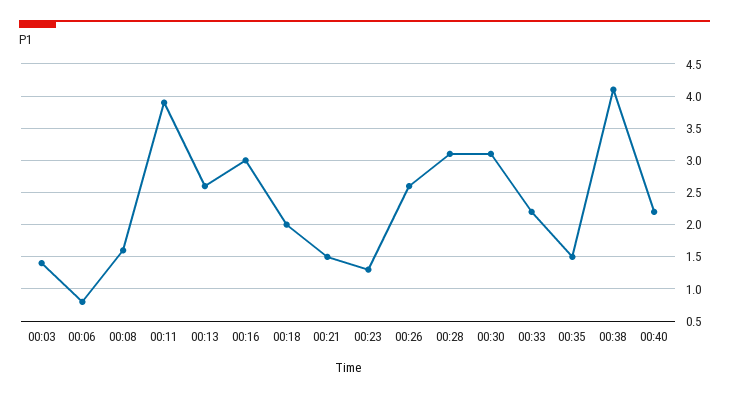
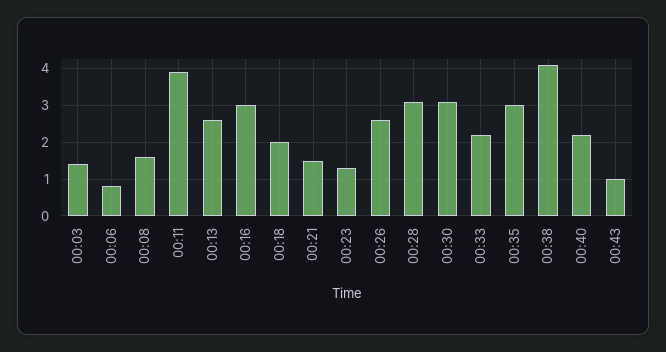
00:35: 1.5 -> 3
00:43: none -> 1

